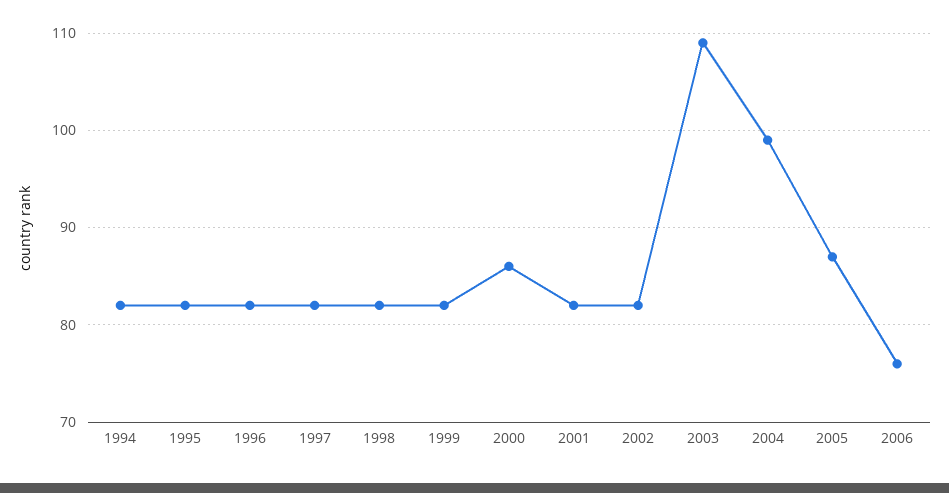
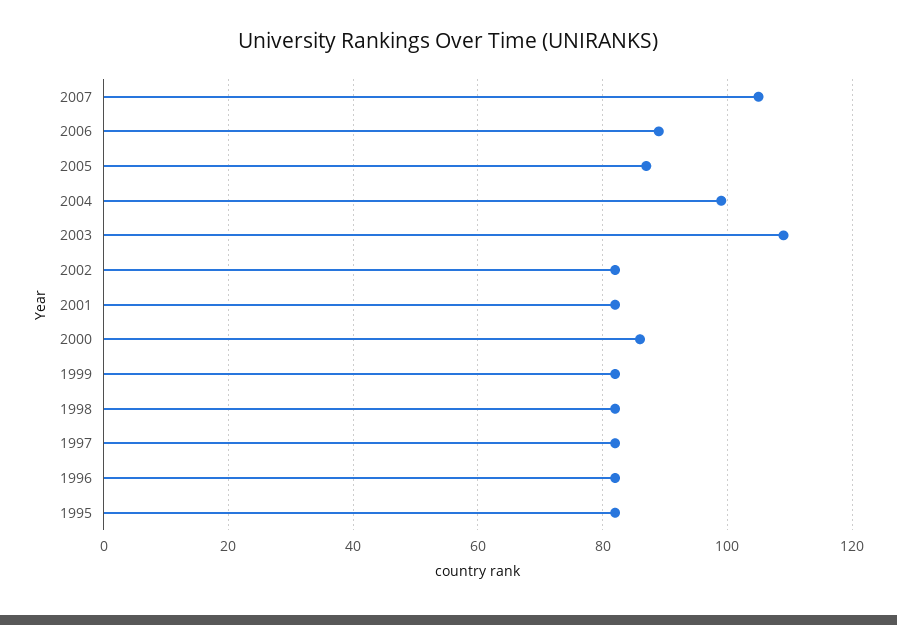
1994: 82 -> none
2006: 76 -> 90
2007: none -> 105

